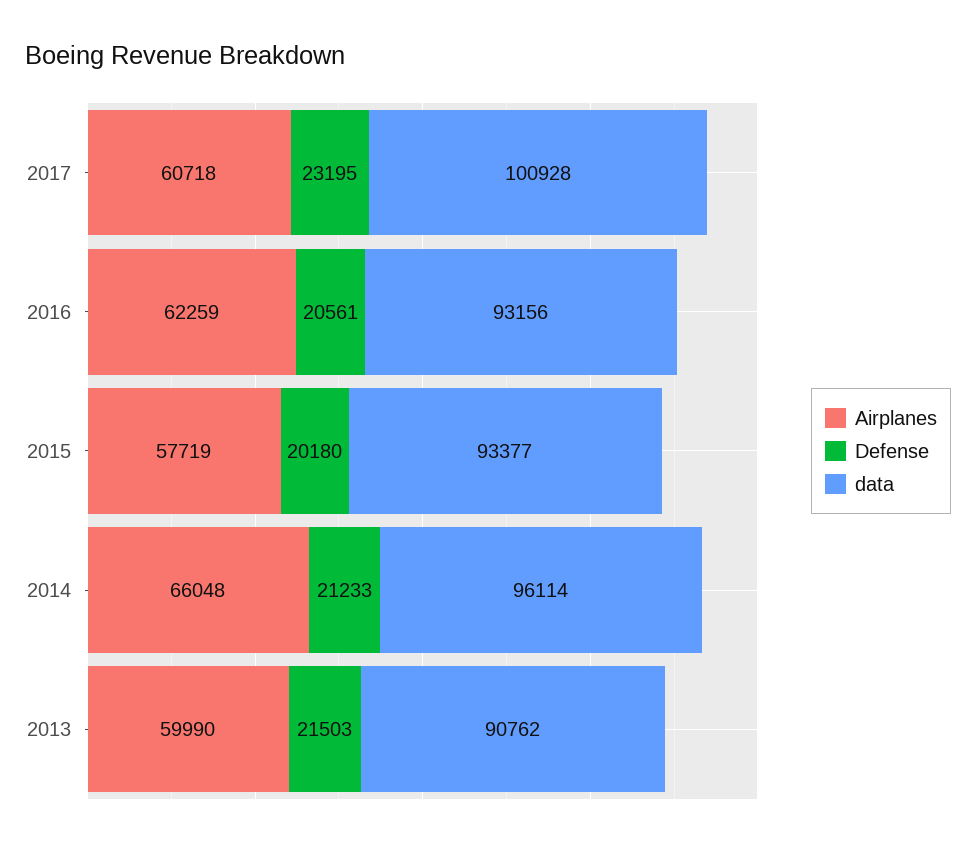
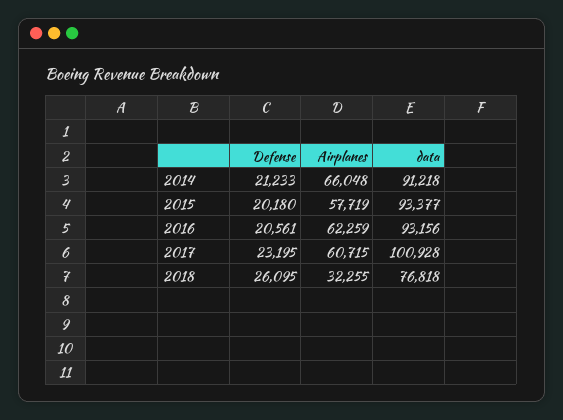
Airplanes, 2017: 60718 -> 60715
data, 2014: 96114 -> 91218
Airplanes, 2013: 59990 -> none
Defense, 2013: 21503 -> none
data, 2013: 90762 -> none
Defense, 2018: none -> 26095
Airplanes, 2018: none -> 32255
data, 2018: none -> 76818

